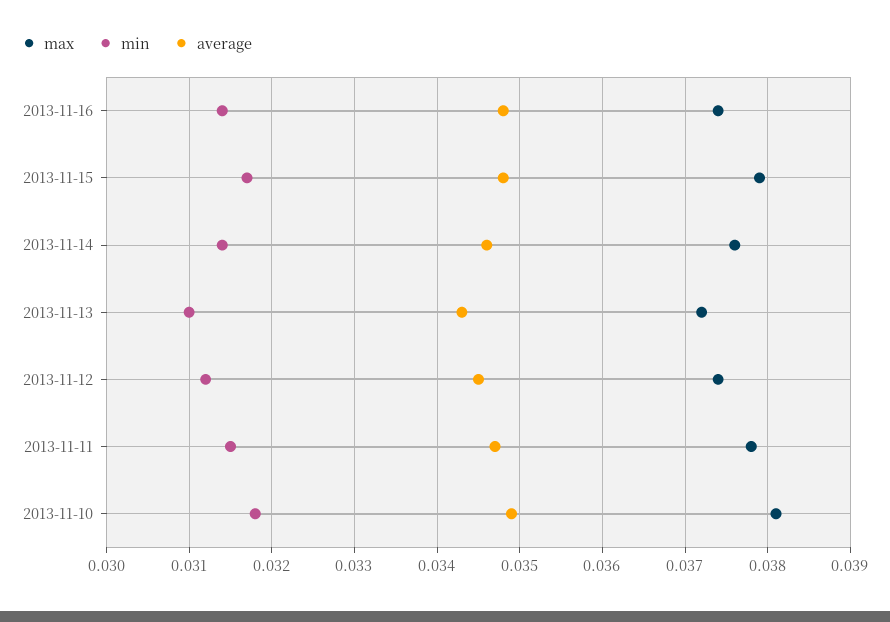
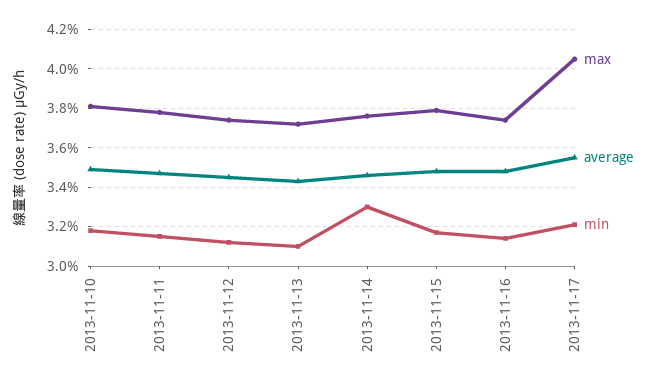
min, 2013-11-14: 0.0314 -> 0.033
max, 2013-11-17: none -> 0.0405
average, 2013-11-17: none -> 0.0355
min, 2013-11-17: none -> 0.032

